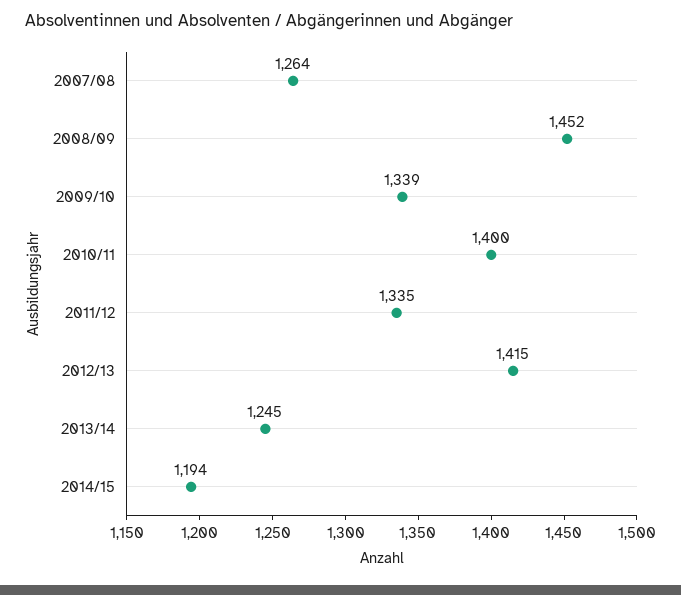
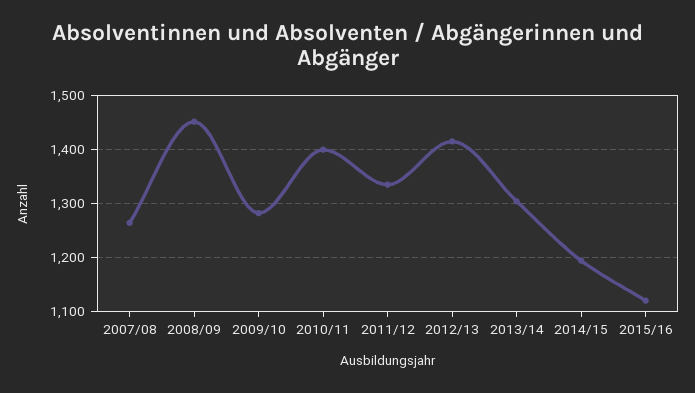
2009/10: 1339 -> 1280
2013/14: 1245 -> 1300
2015/16: none -> 1120

